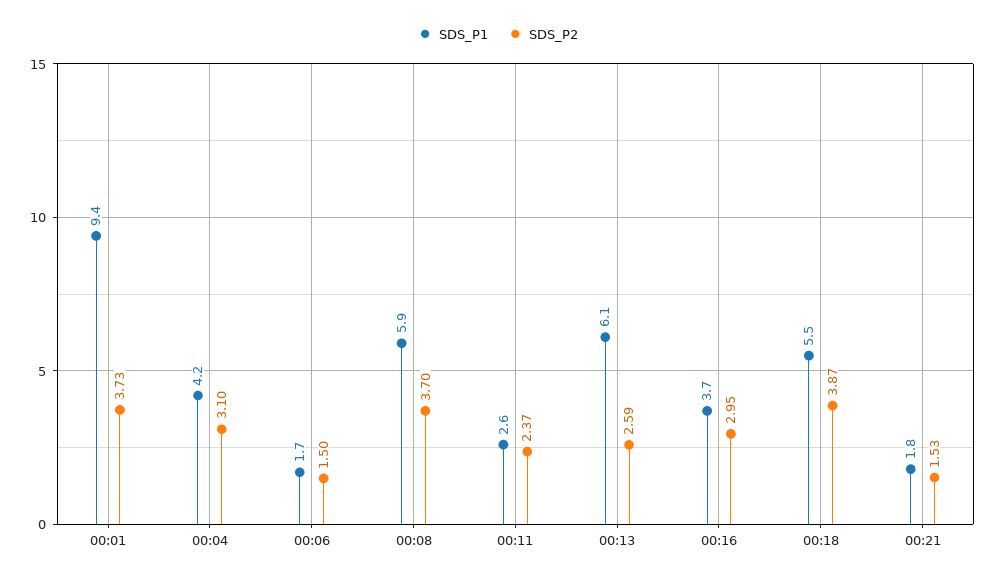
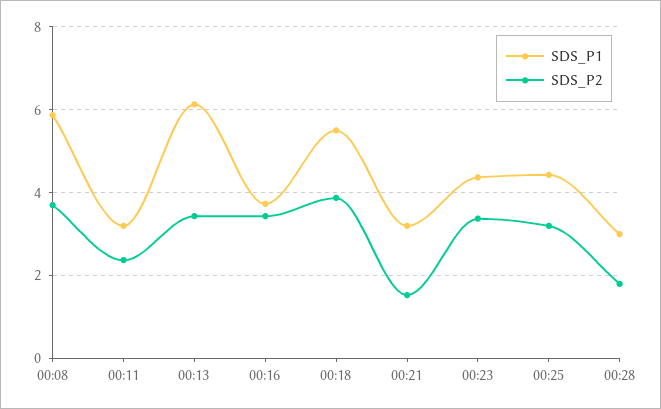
SDS_P1, 00:01: 9.4 -> none
SDS_P2, 00:01: 3.73 -> none
SDS_P1, 00:04: 4.2 -> none
SDS_P2, 00:04: 3.1 -> none
SDS_P1, 00:06: 1.7 -> none
SDS_P2, 00:06: 1.5 -> none
SDS_P1, 00:11: 2.6 -> 3.2
SDS_P2, 00:13: 2.59 -> 3.4
SDS_P2, 00:16: 2.95 -> 3.4
SDS_P1, 00:21: 1.8 -> 3.2
SDS_P1, 00:23: none -> 4.4
SDS_P2, 00:23: none -> 3.4
SDS_P1, 00:25: none -> 4.4
SDS_P2, 00:25: none -> 3.2
SDS_P1, 00:28: none -> 3
SDS_P2, 00:28: none -> 1.8

